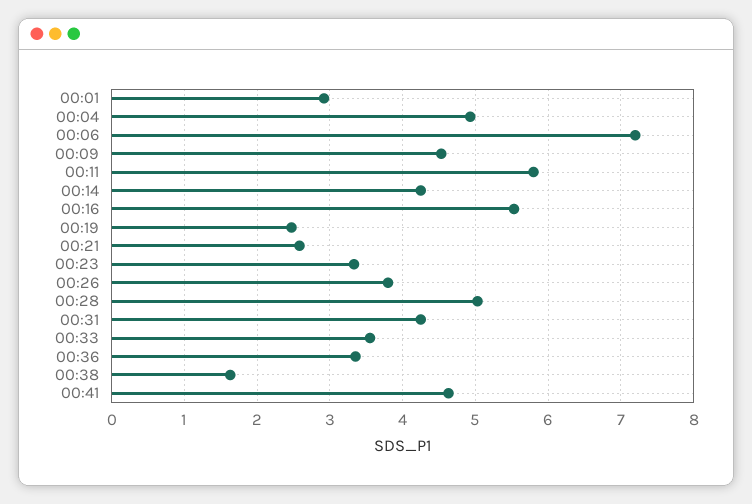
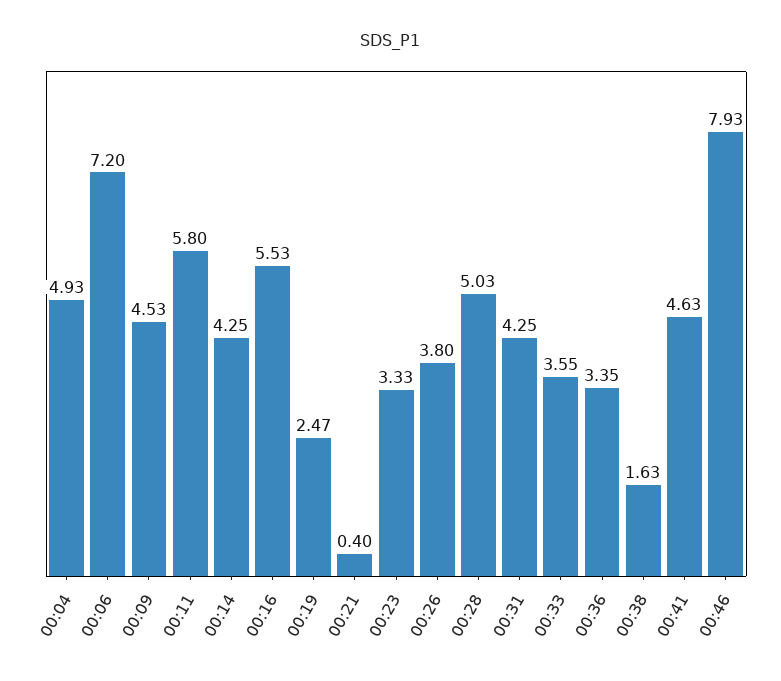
00:01: 2.9 -> none
00:21: 2.6 -> 0.4
00:46: none -> 7.93

